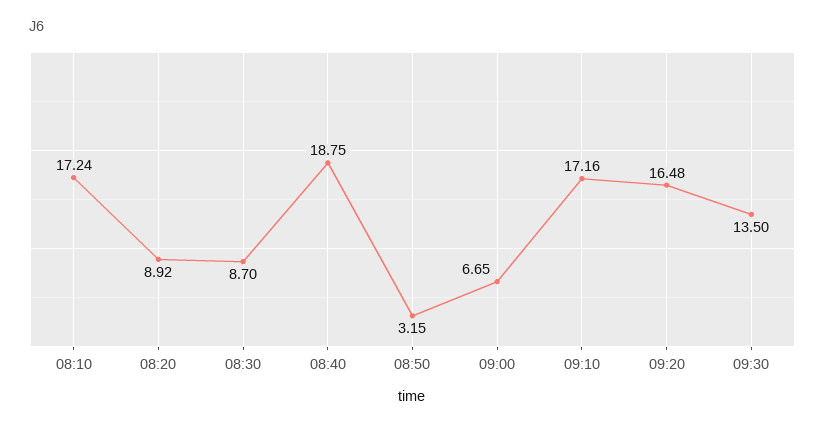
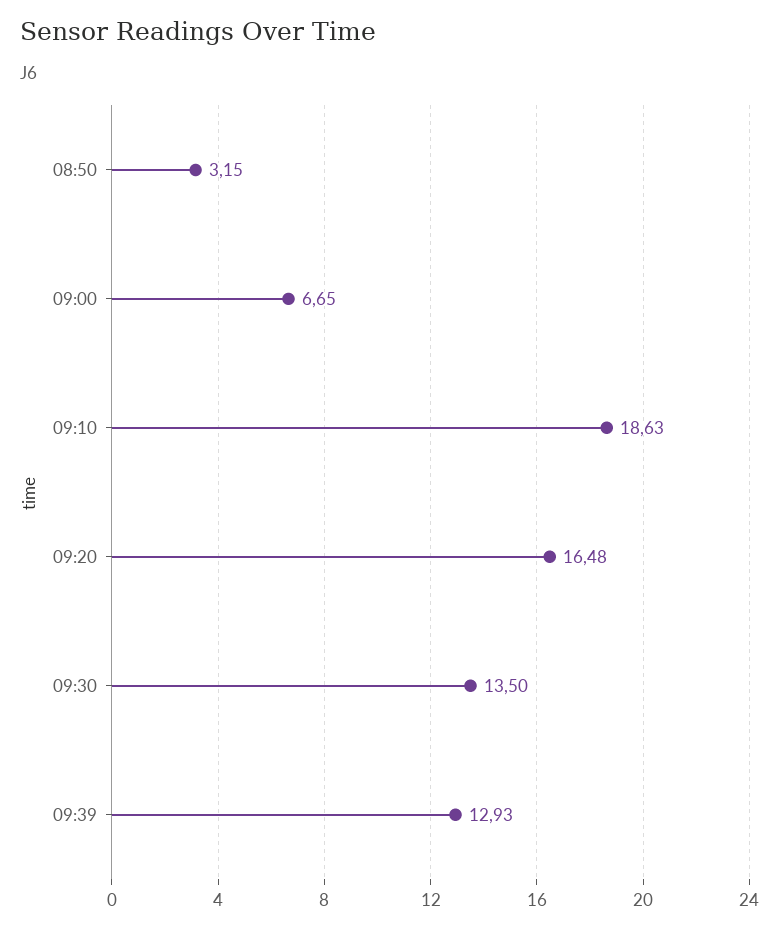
08:10: 17.24 -> none
08:20: 8.92 -> none
08:30: 8.7 -> none
08:40: 18.75 -> none
09:10: 17.16 -> 18.63
09:39: none -> 12.93

